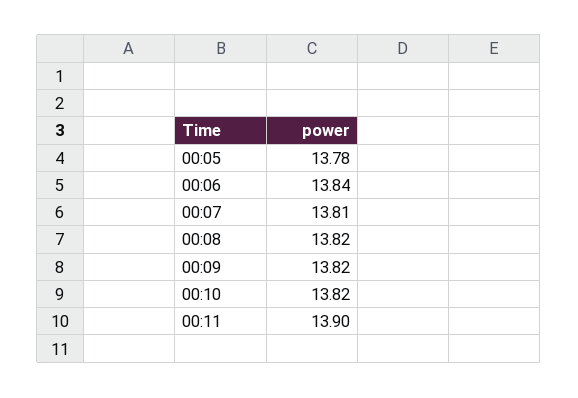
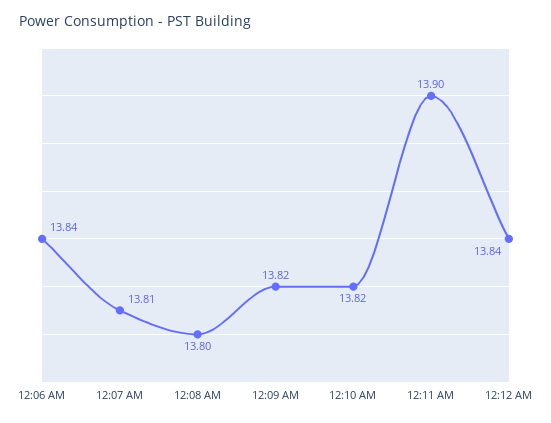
00:05: 13.78 -> none
00:08: 13.82 -> 13.8
12:12 AM: none -> 13.84

